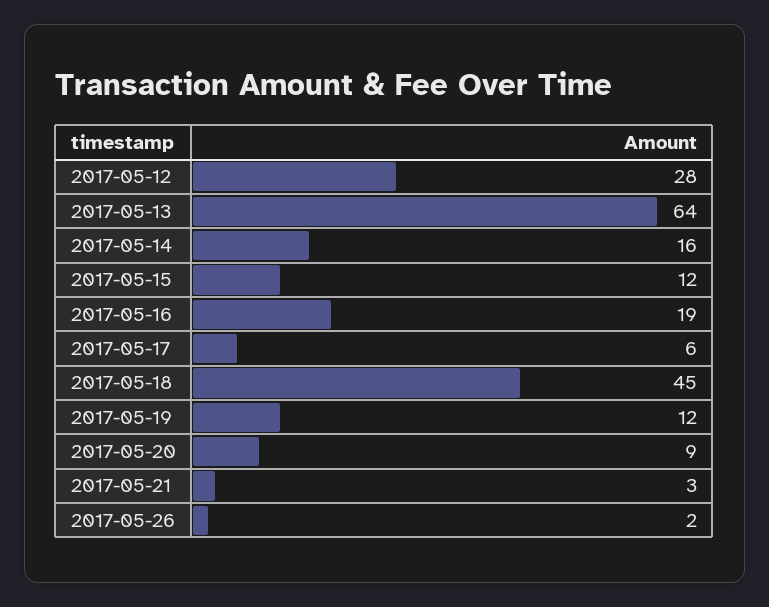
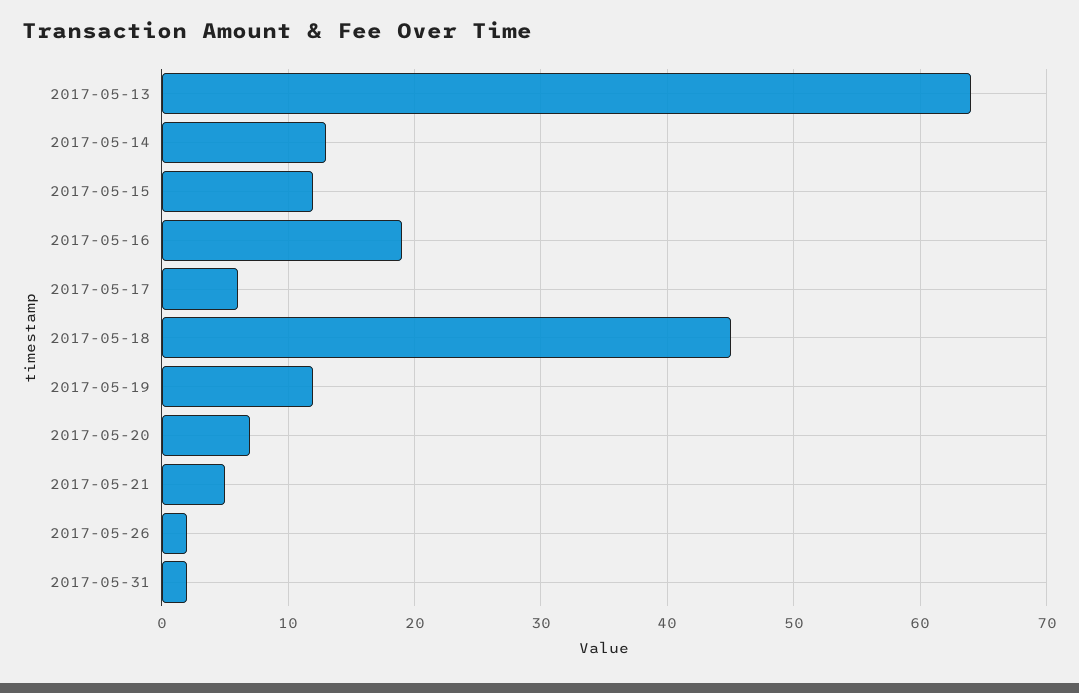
2017-05-12: 28 -> none
2017-05-14: 16 -> 13
2017-05-20: 9 -> 7
2017-05-21: 3 -> 5
2017-05-31: none -> 2

